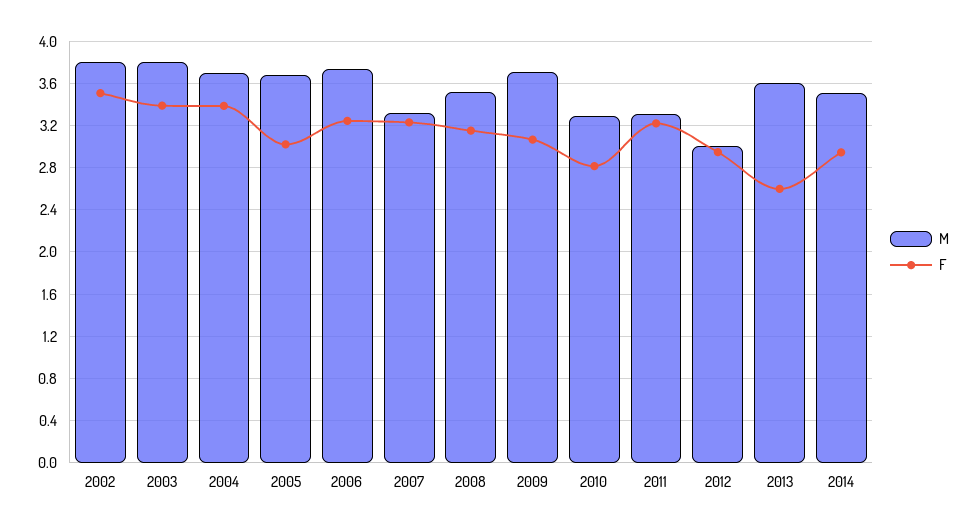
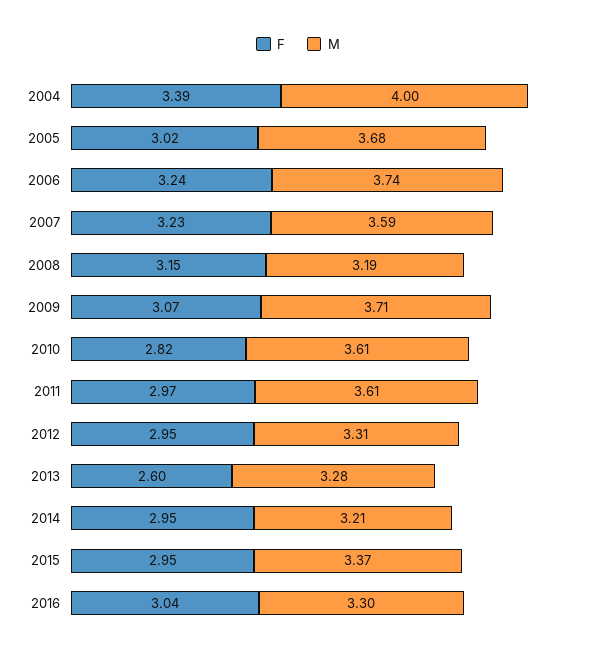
M, 2002: 3.8 -> none
F, 2002: 3.5 -> none
M, 2003: 3.8 -> none
F, 2003: 3.4 -> none
M, 2004: 3.7 -> 4
M, 2007: 3.3 -> 3.59
M, 2008: 3.5 -> 3.19
M, 2010: 3.3 -> 3.61
M, 2011: 3.3 -> 3.61
F, 2011: 3.2 -> 2.97
M, 2012: 3 -> 3.31
M, 2013: 3.6 -> 3.28
M, 2014: 3.5 -> 3.21
F, 2015: none -> 2.95
M, 2015: none -> 3.37
F, 2016: none -> 3.04
M, 2016: none -> 3.3

